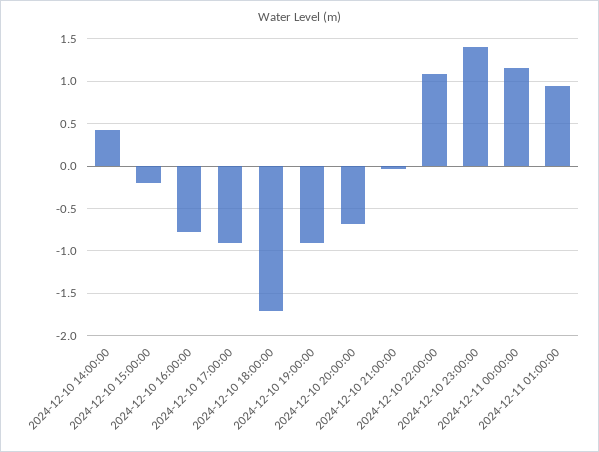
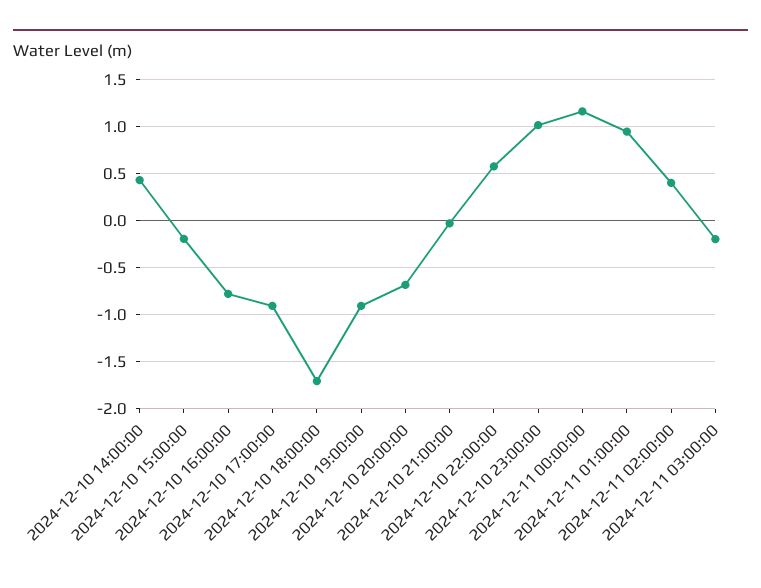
2024-12-10 22:00:00: 1.1 -> 0.6
2024-12-10 23:00:00: 1.4 -> 1
2024-12-11 02:00:00: none -> 0.4
2024-12-11 03:00:00: none -> -0.2

